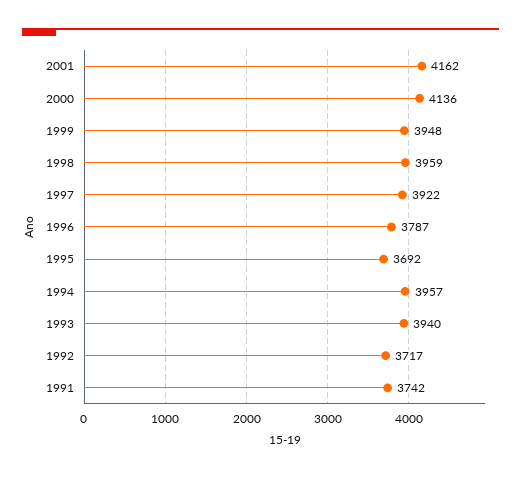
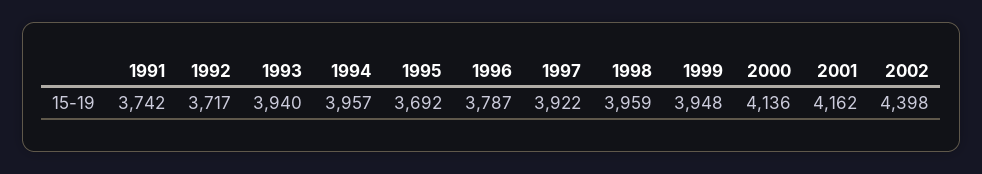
2002: none -> 4398

